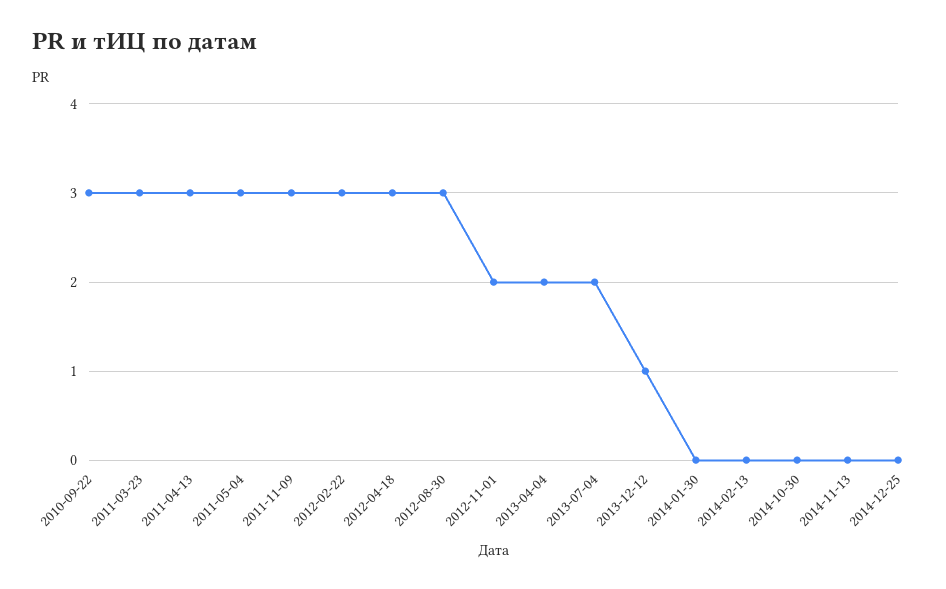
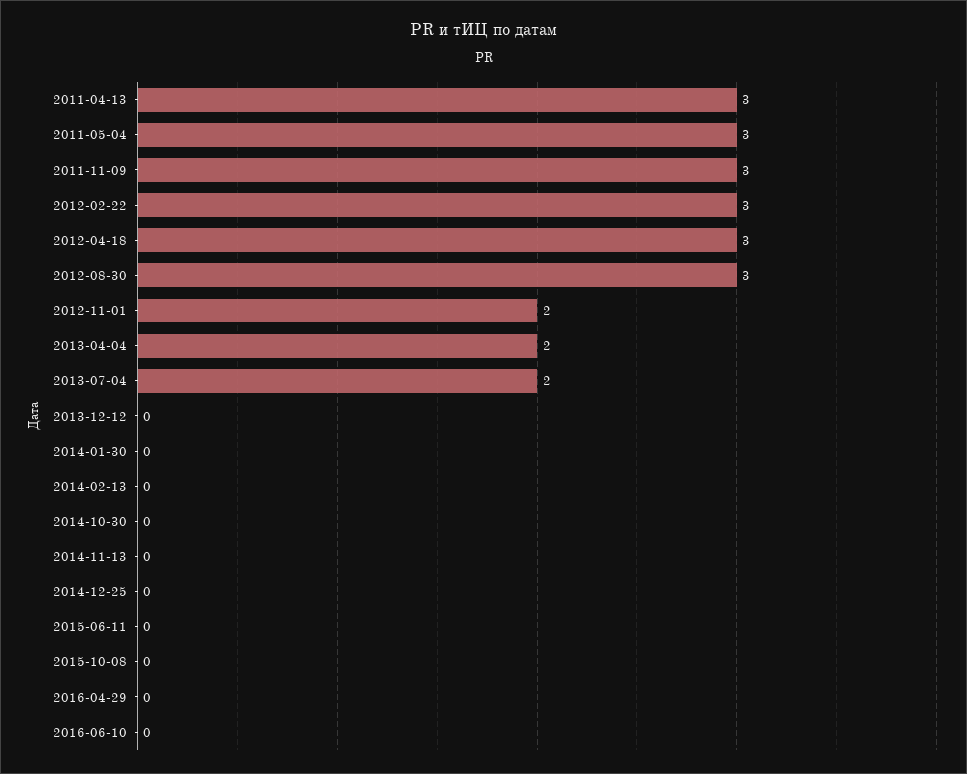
2010-09-22: 3 -> none
2011-03-23: 3 -> none
2013-12-12: 1 -> 0
2015-06-11: none -> 0
2015-10-08: none -> 0
2016-04-29: none -> 0
2016-06-10: none -> 0

